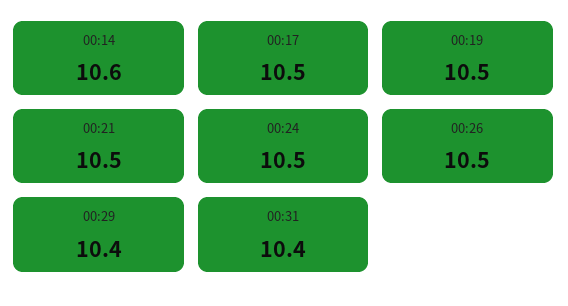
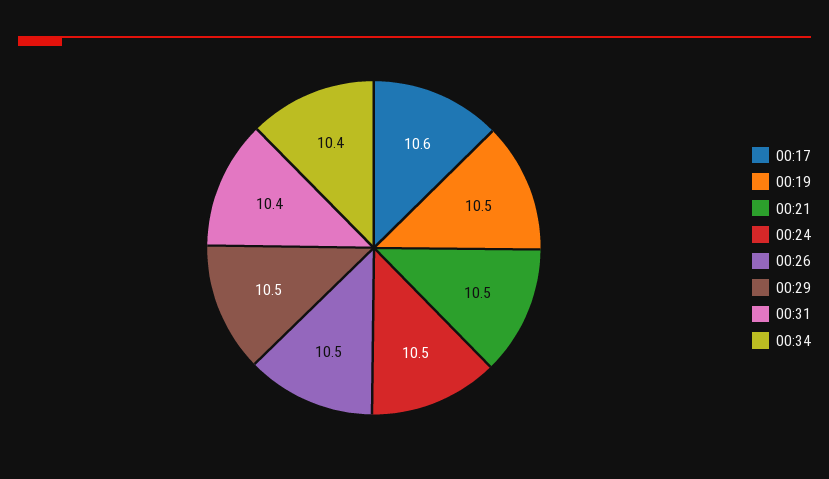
00:14: 10.6 -> none
00:17: 10.5 -> 10.6
00:29: 10.4 -> 10.5
00:34: none -> 10.4

